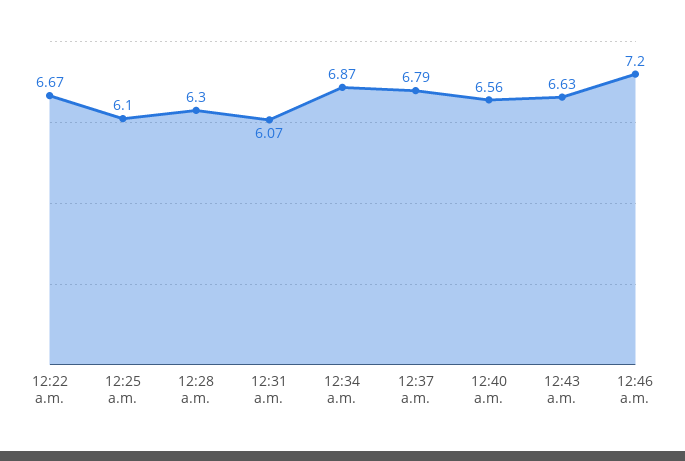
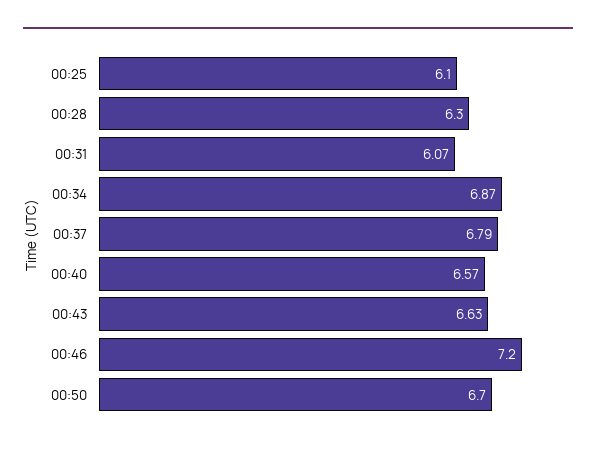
12:22 a.m.: 6.67 -> none
12:40 a.m.: 6.56 -> 6.57
00:50: none -> 6.7

